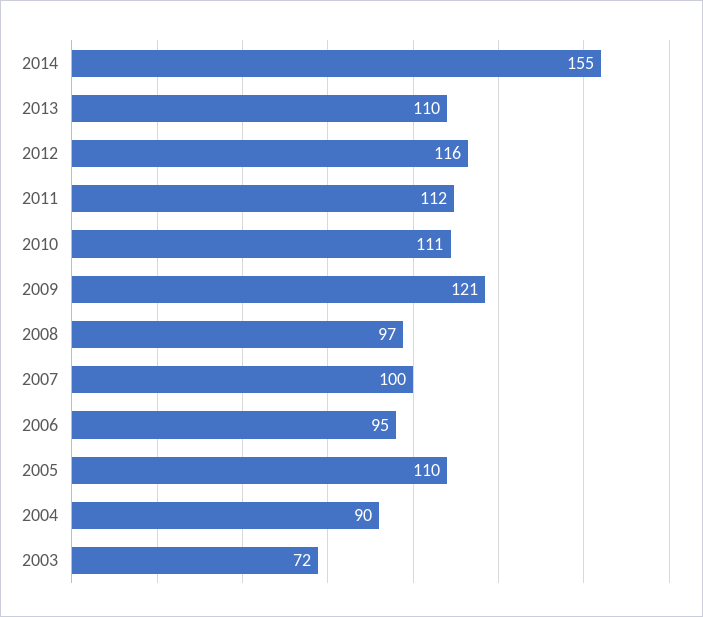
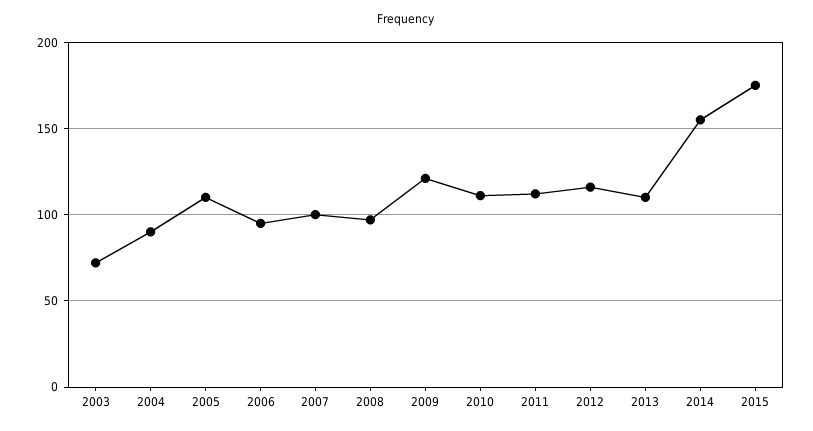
2015: none -> 175

